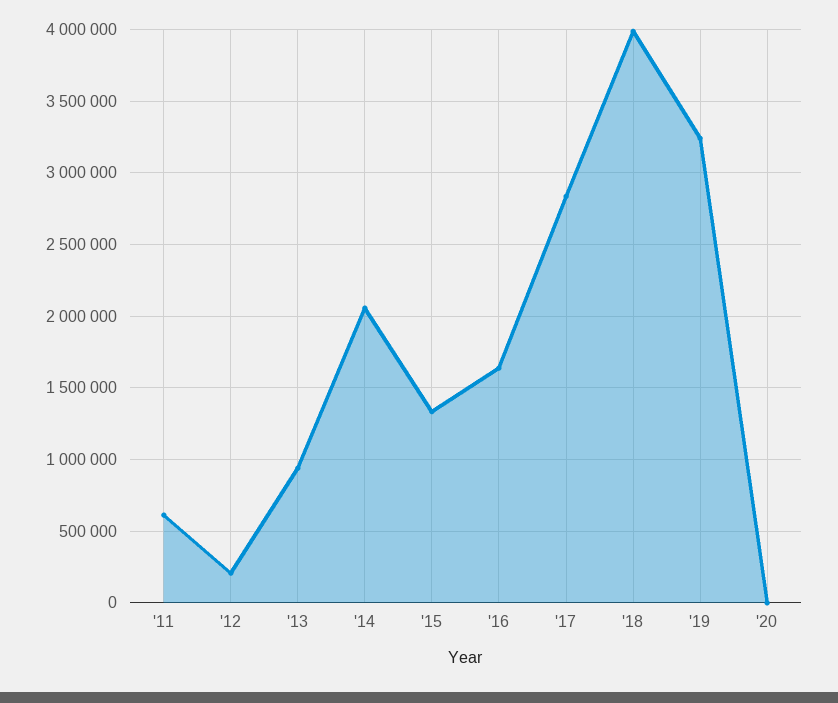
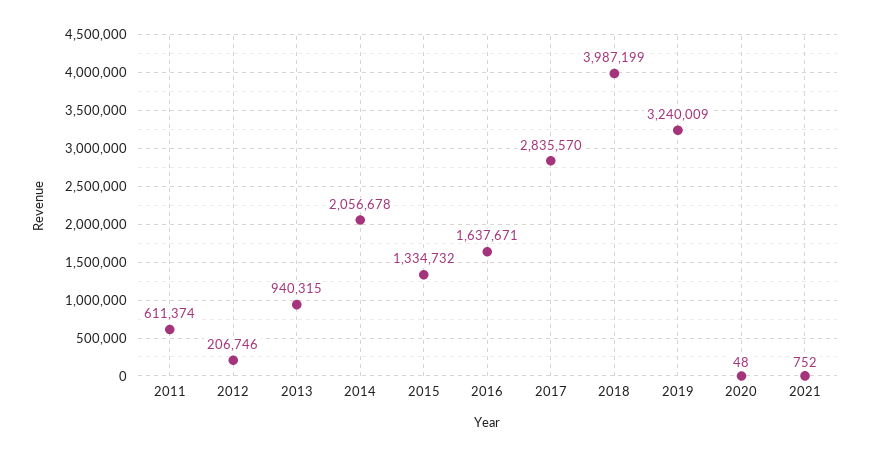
2021: none -> 752

